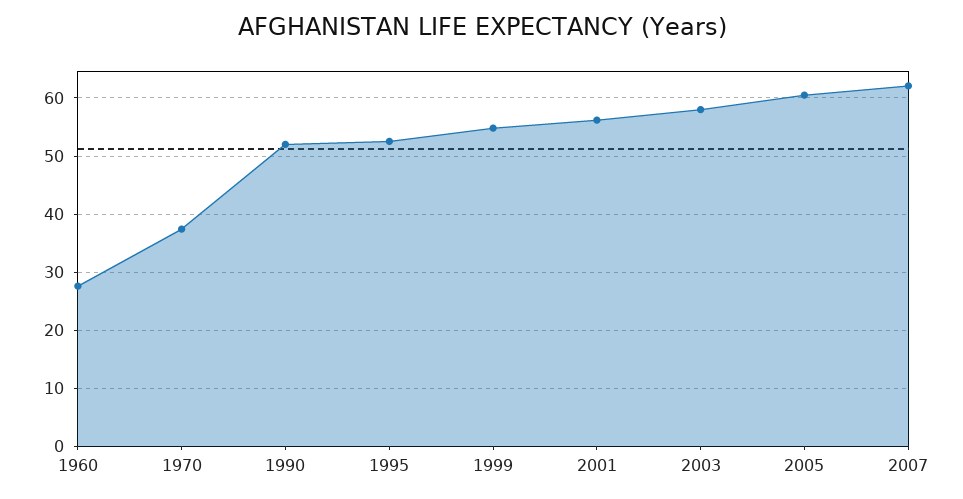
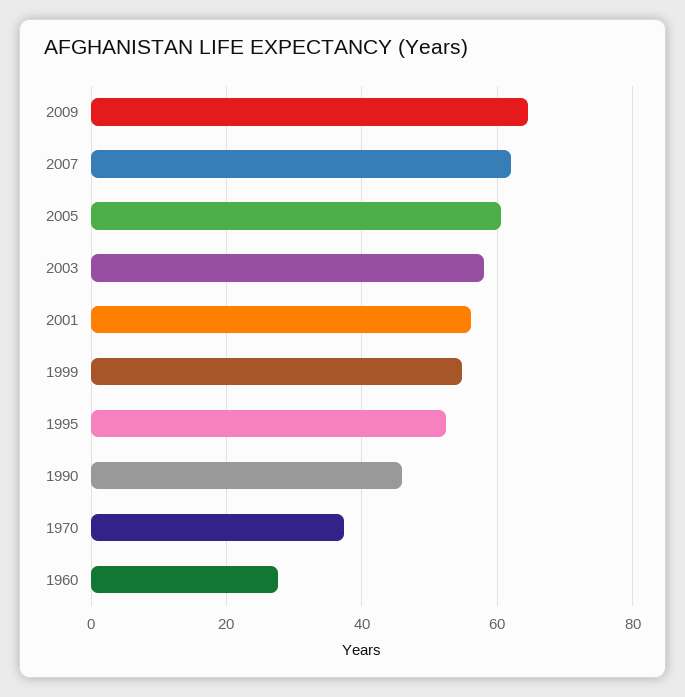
1990: 52 -> 46
2009: none -> 64

